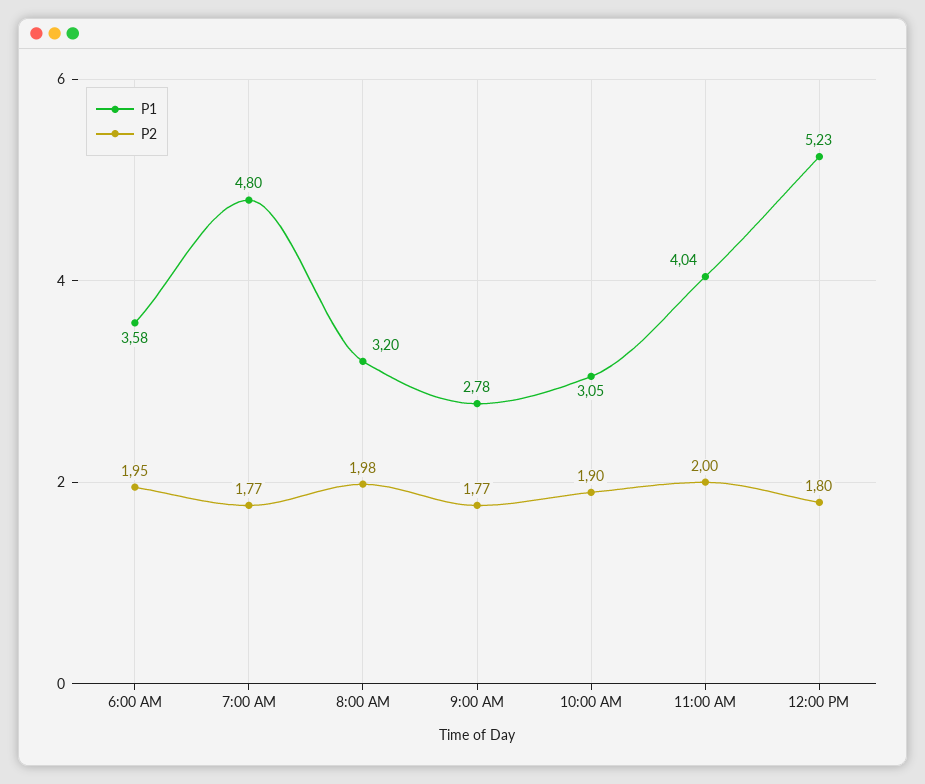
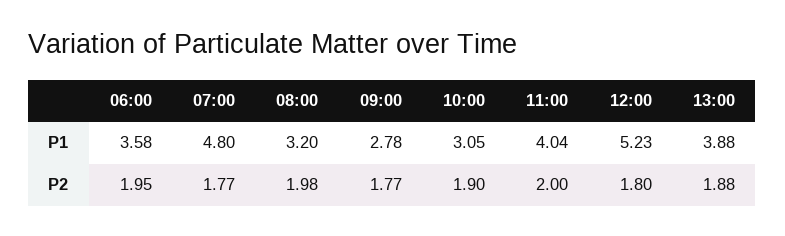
P1, 13:00: none -> 3.88
P2, 13:00: none -> 1.88

